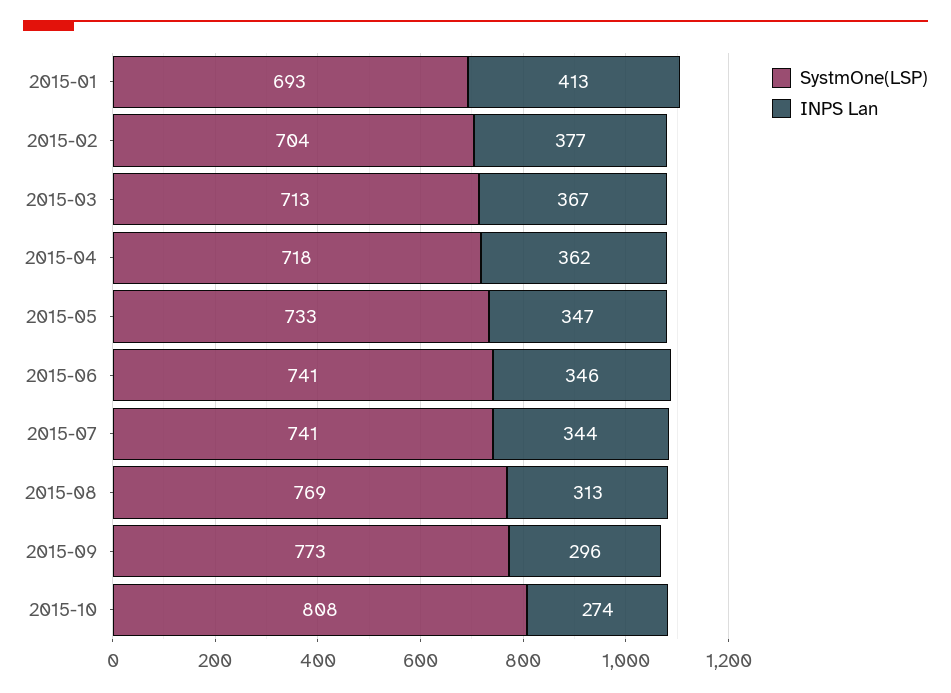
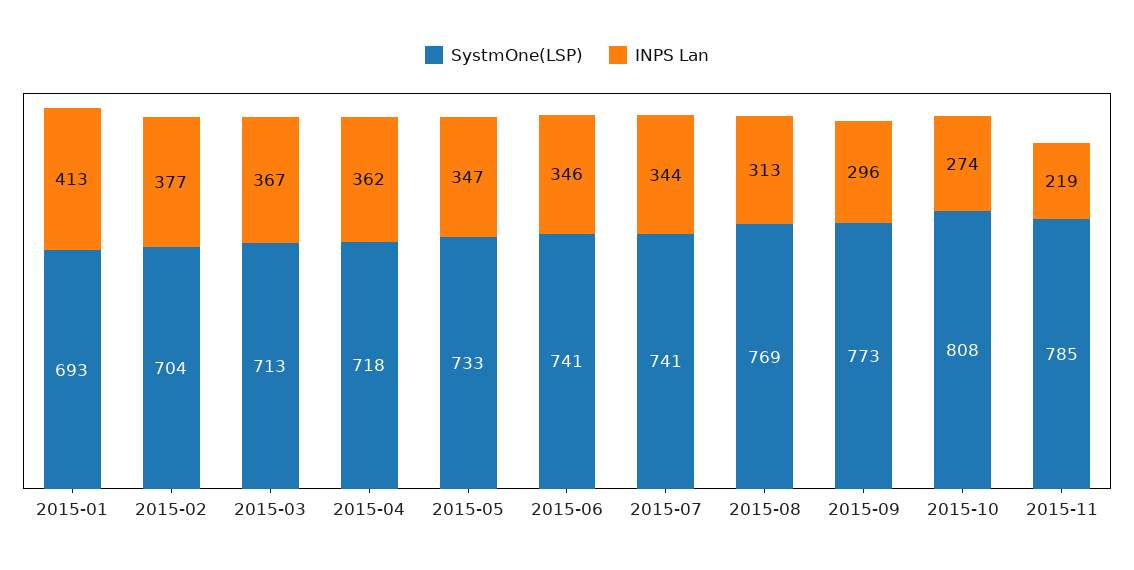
SystmOne(LSP), 2015-11: none -> 785
INPS Lan, 2015-11: none -> 219

